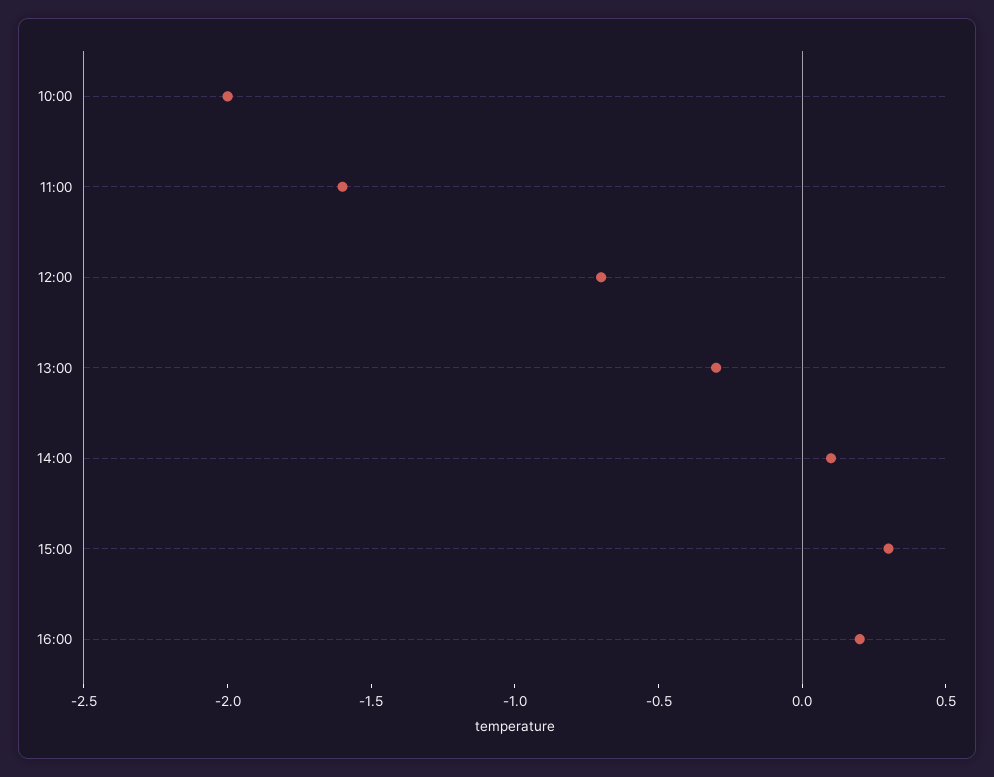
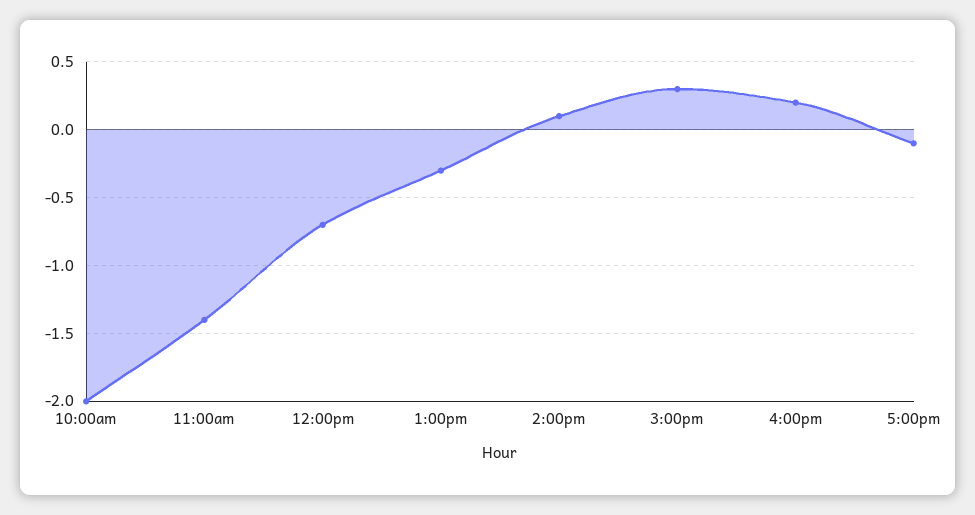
11:00: -1.6 -> -1.4
5:00pm: none -> -0.1

